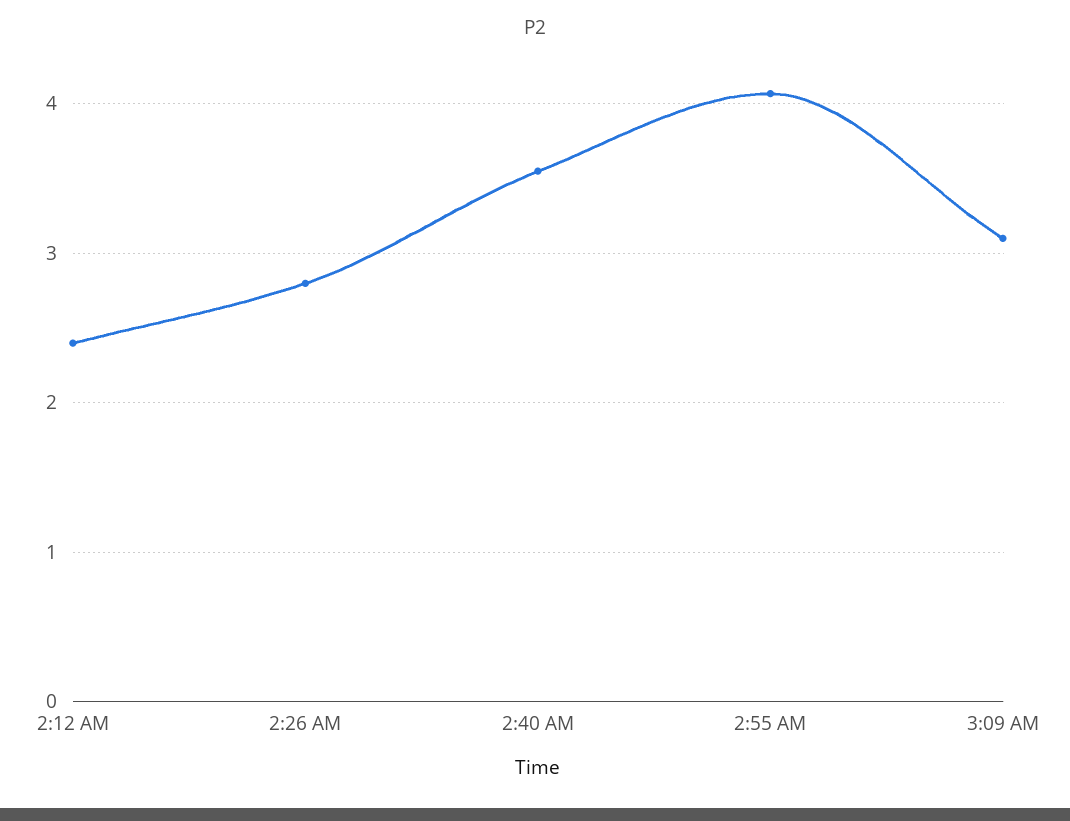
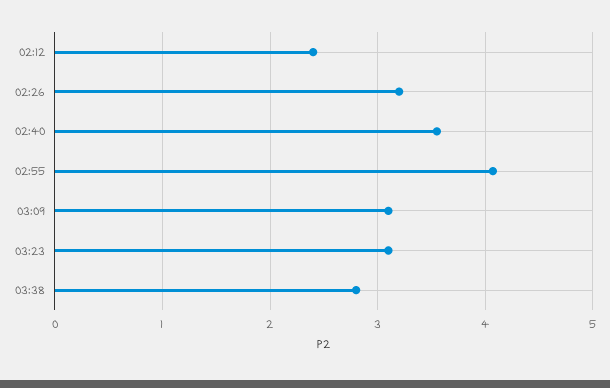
2:26 AM: 2.8 -> 3.2
03:23: none -> 3.1
03:38: none -> 2.8

